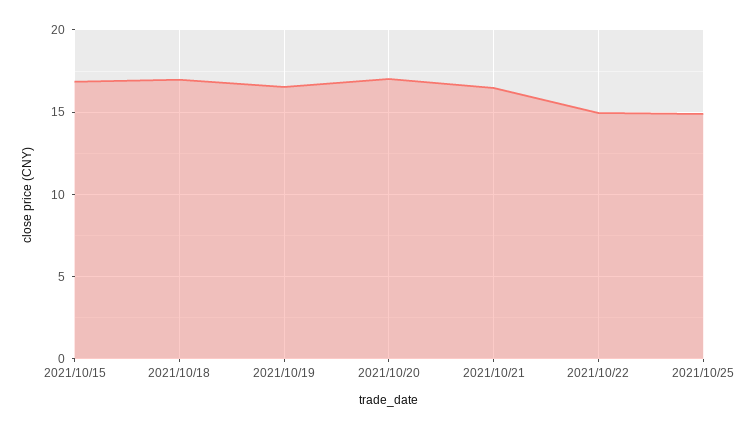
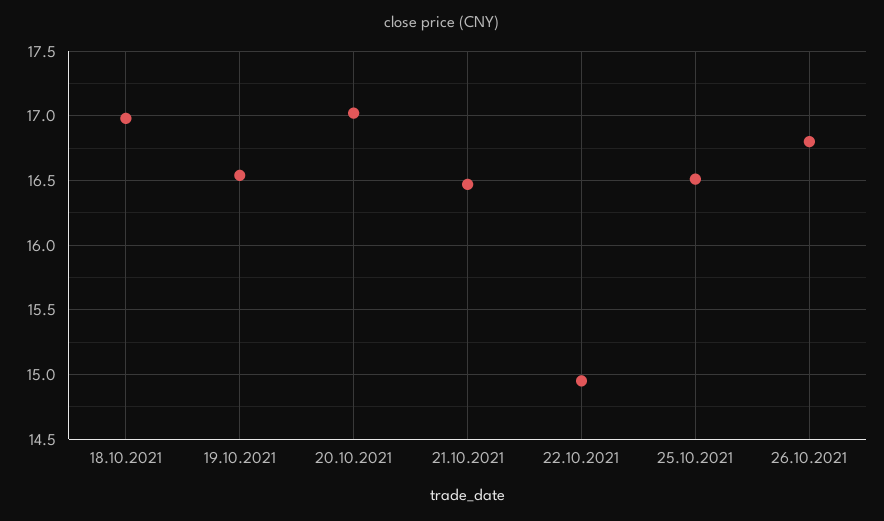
2021/10/15: 17 -> none
2021/10/25: 15 -> 16.5
26.10.2021: none -> 16.8

